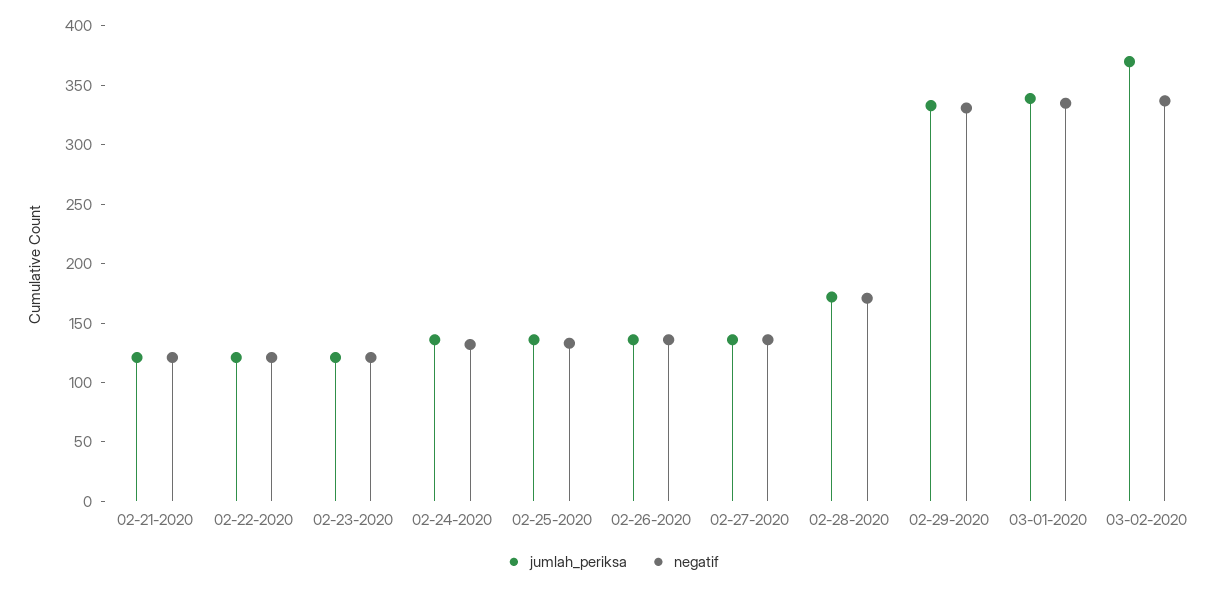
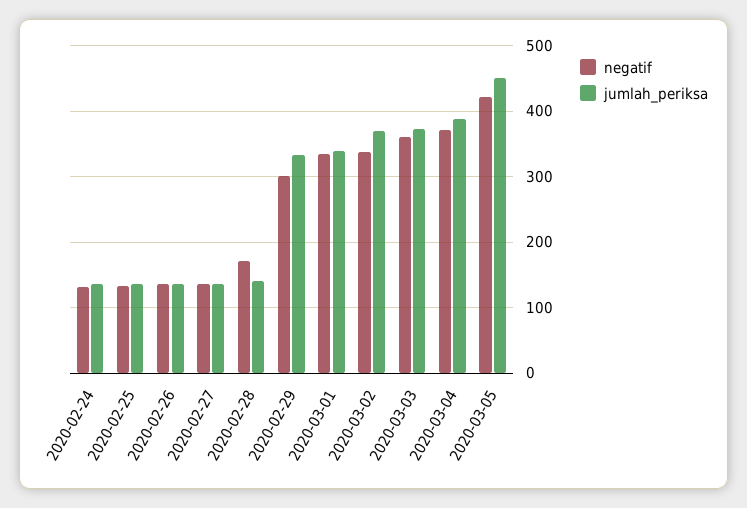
jumlah_periksa, 02-21-2020: 120 -> none
negatif, 02-21-2020: 120 -> none
jumlah_periksa, 02-22-2020: 120 -> none
negatif, 02-22-2020: 120 -> none
jumlah_periksa, 02-23-2020: 120 -> none
negatif, 02-23-2020: 120 -> none
jumlah_periksa, 02-28-2020: 170 -> 140
negatif, 02-29-2020: 330 -> 300
negatif, 2020-03-03: none -> 360
jumlah_periksa, 2020-03-03: none -> 370
negatif, 2020-03-04: none -> 370
jumlah_periksa, 2020-03-04: none -> 390
negatif, 2020-03-05: none -> 420
jumlah_periksa, 2020-03-05: none -> 450

